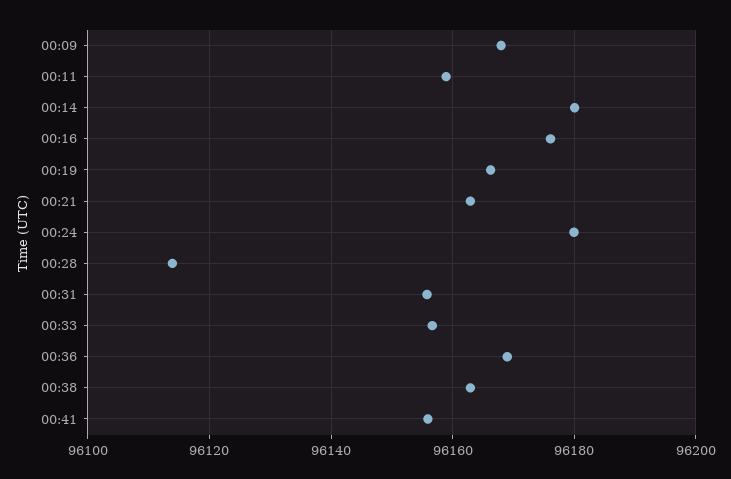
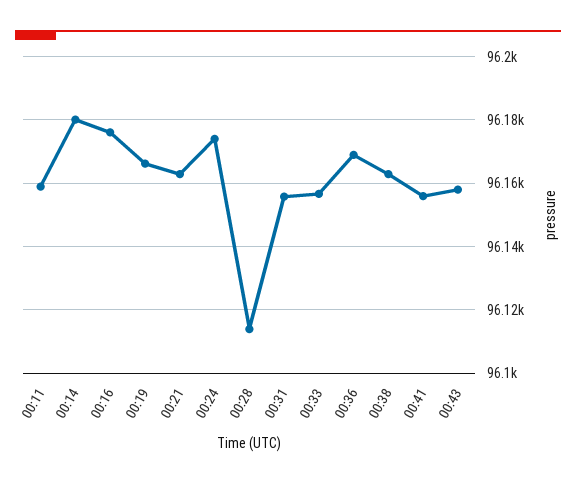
00:09: 96168 -> none
00:24: 96180 -> 96174
00:43: none -> 96158

